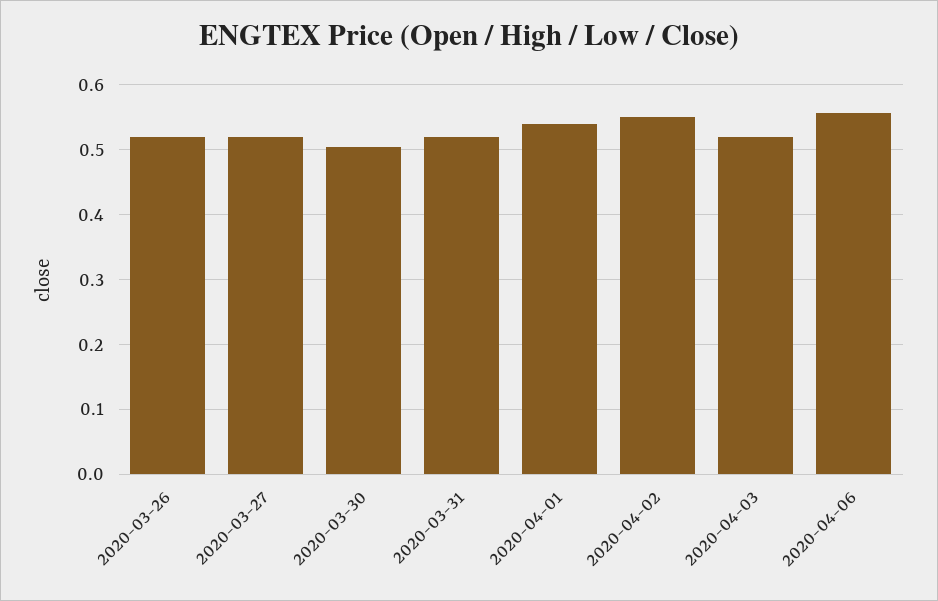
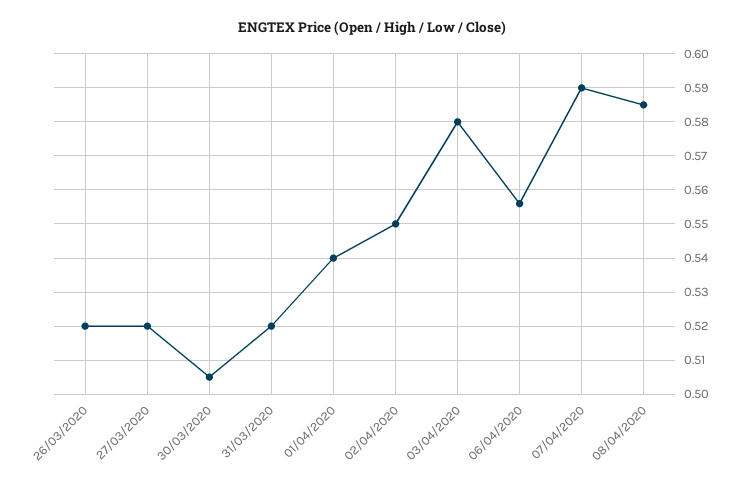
2020-04-03: 0.52 -> 0.58
07/04/2020: none -> 0.59
08/04/2020: none -> 0.585

